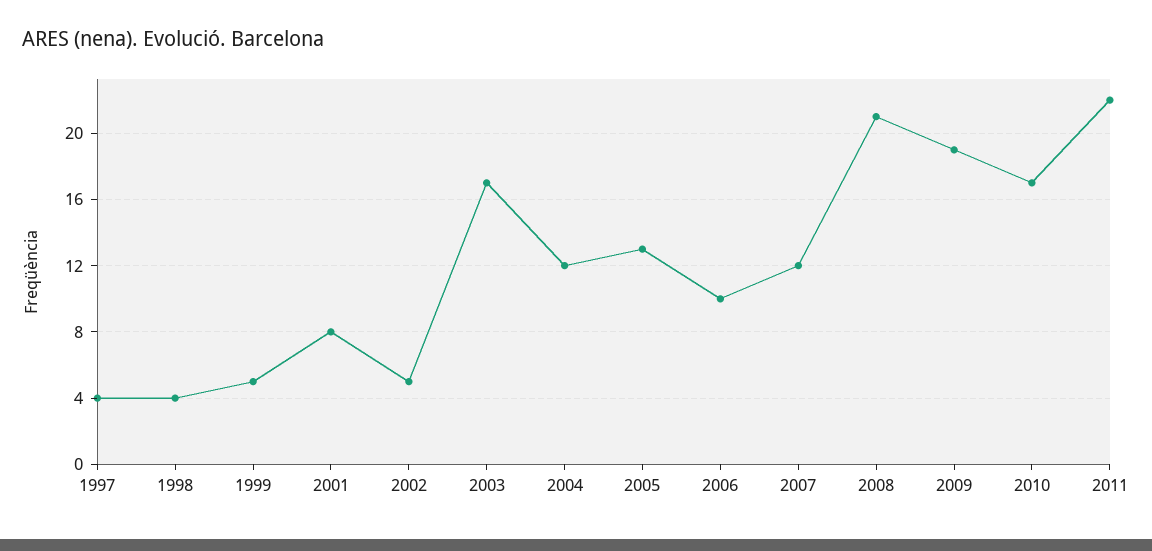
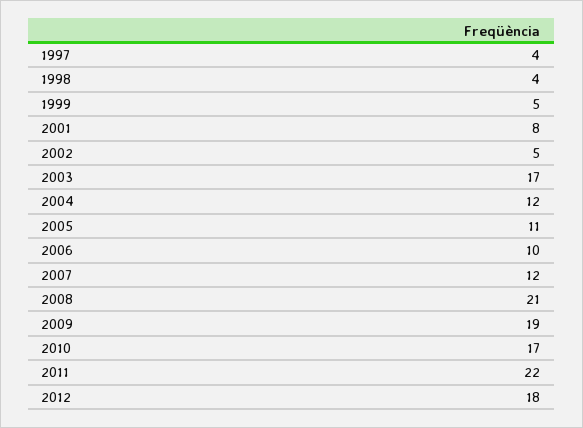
2005: 13 -> 11
2012: none -> 18

